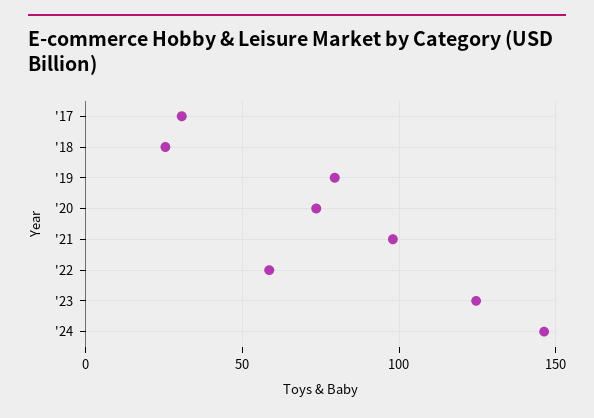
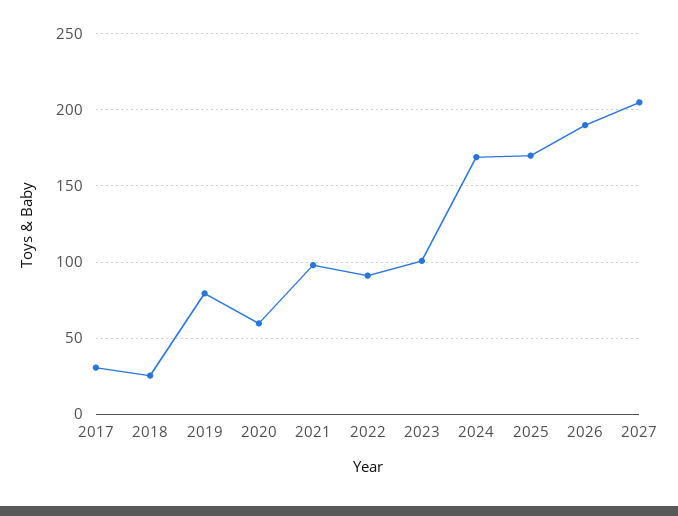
'20: 75 -> 60
'22: 60 -> 90
'23: 125 -> 100
'24: 145 -> 170
2025: none -> 170
2026: none -> 190
2027: none -> 205

